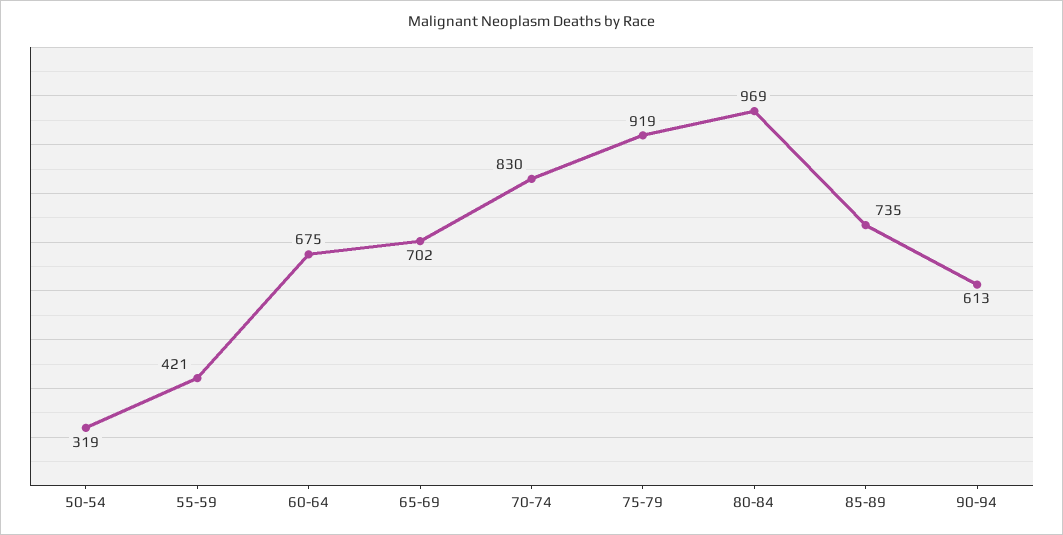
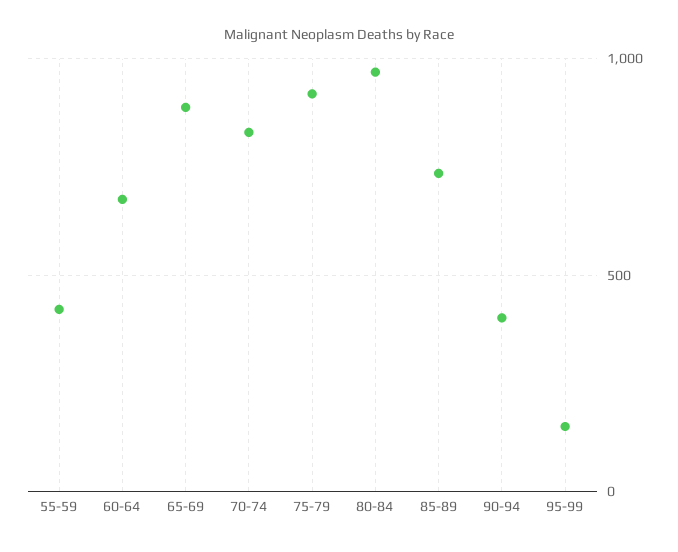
50-54: 319 -> none
65-69: 702 -> 900
90-94: 613 -> 400
95-99: none -> 150

